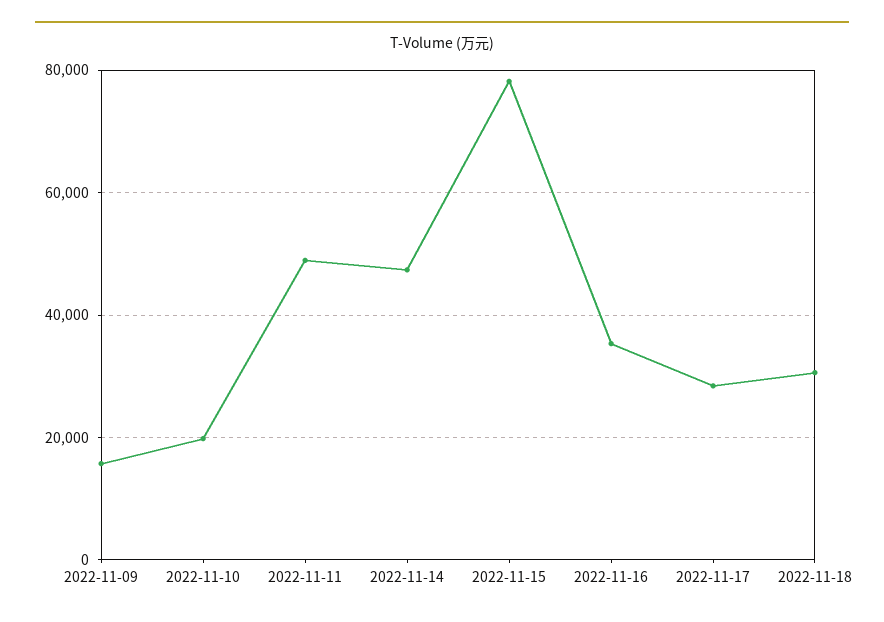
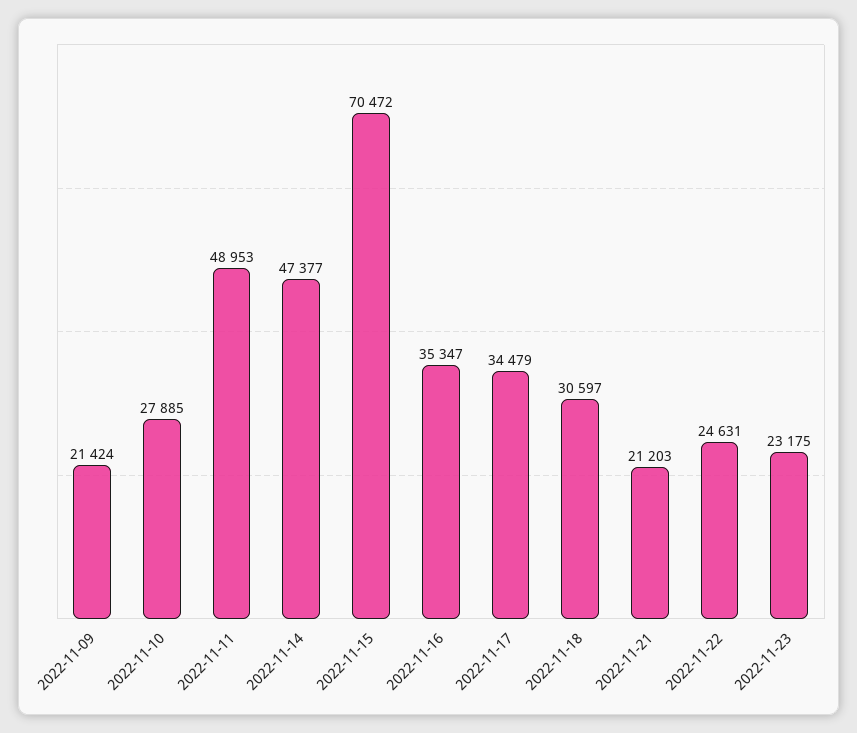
2022-11-09: 16000 -> 21424
2022-11-10: 20000 -> 27885
2022-11-15: 78000 -> 70472
2022-11-17: 28000 -> 34479
2022-11-21: none -> 21203
2022-11-22: none -> 24631
2022-11-23: none -> 23175

